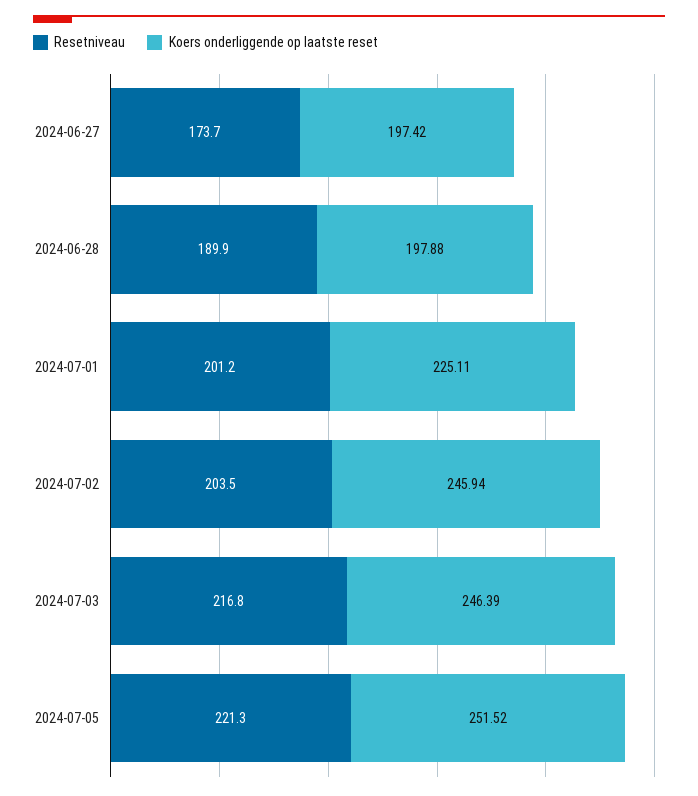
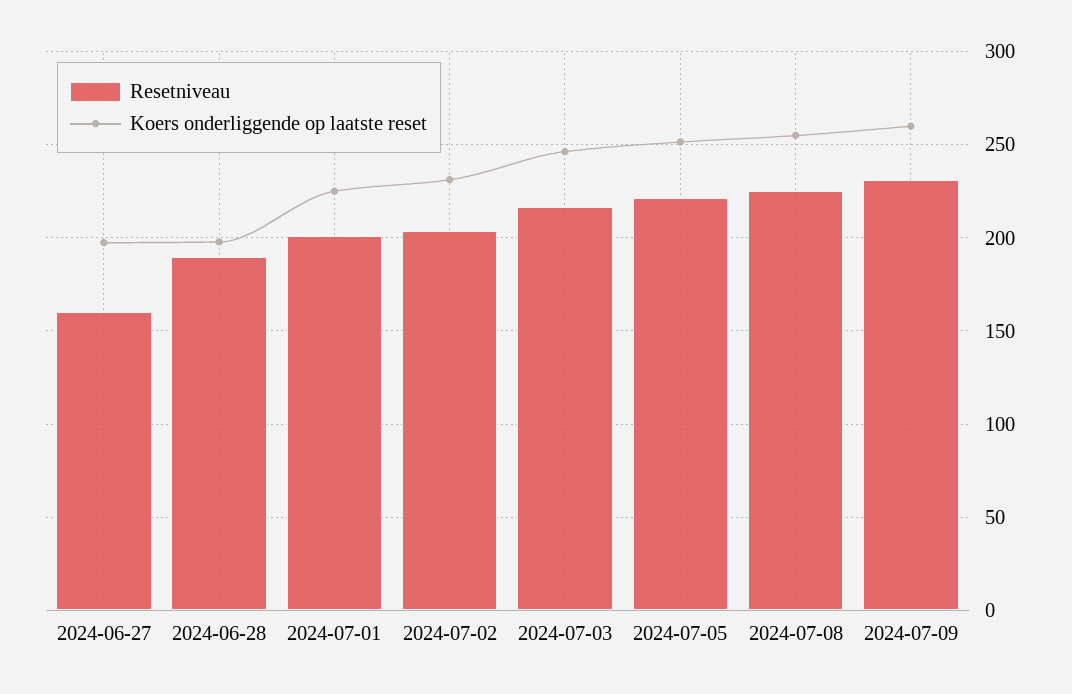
Resetniveau, 2024-06-27: 173.7 -> 160
Koers onderliggende op laatste reset, 2024-07-02: 245.94 -> 230
Resetniveau, 2024-07-08: none -> 225
Koers onderliggende op laatste reset, 2024-07-08: none -> 255
Resetniveau, 2024-07-09: none -> 230
Koers onderliggende op laatste reset, 2024-07-09: none -> 260

